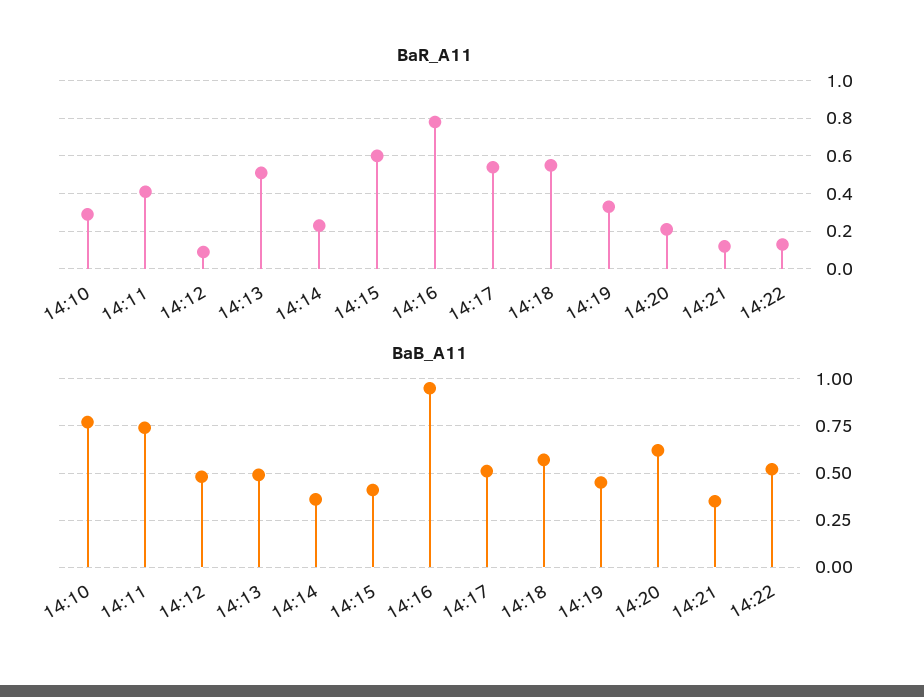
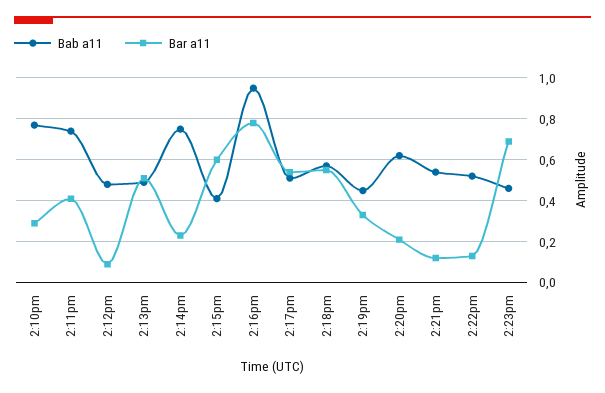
BaB_A11, 14:14: 0.35 -> 0.75
BaB_A11, 14:21: 0.35 -> 0.55
BaB_A11, 2:23pm: none -> 0.45
BaR_A11, 2:23pm: none -> 0.7

